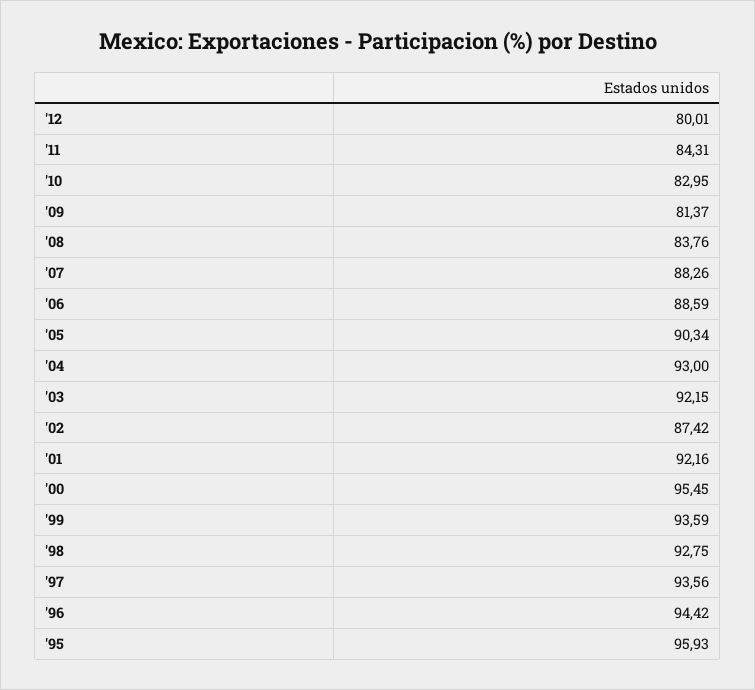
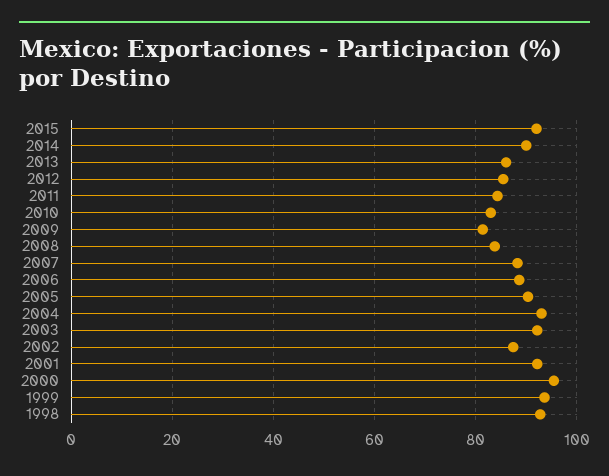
'12: 80.01 -> 86
'97: 93.56 -> none
'96: 94.42 -> none
'95: 95.93 -> none
2015: none -> 92
2014: none -> 90
2013: none -> 86

